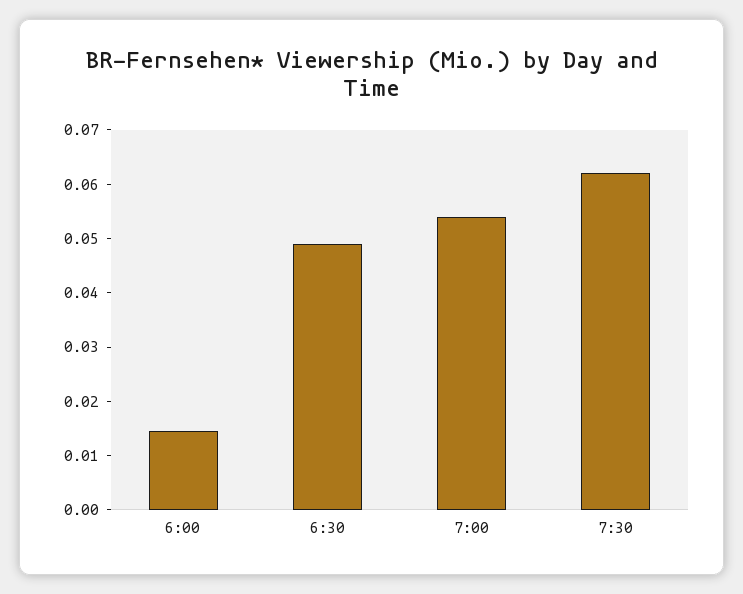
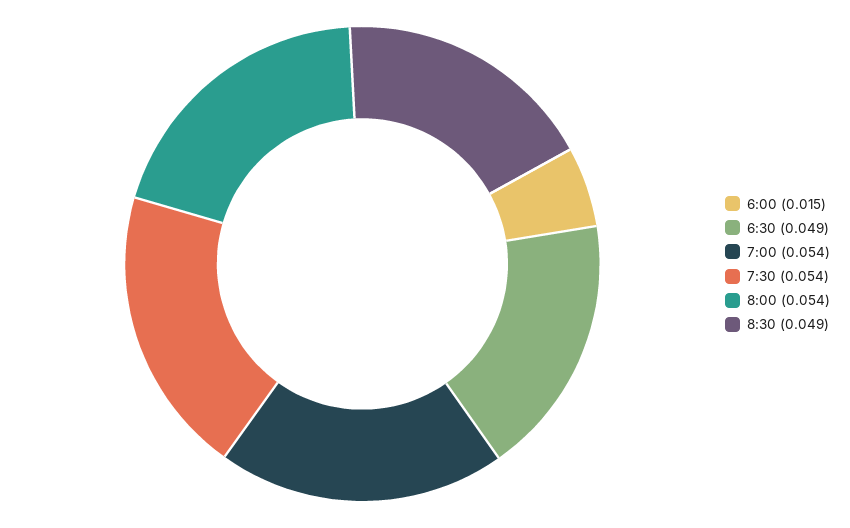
7:30: 0.062 -> 0.054
8:00: none -> 0.054
8:30: none -> 0.049

